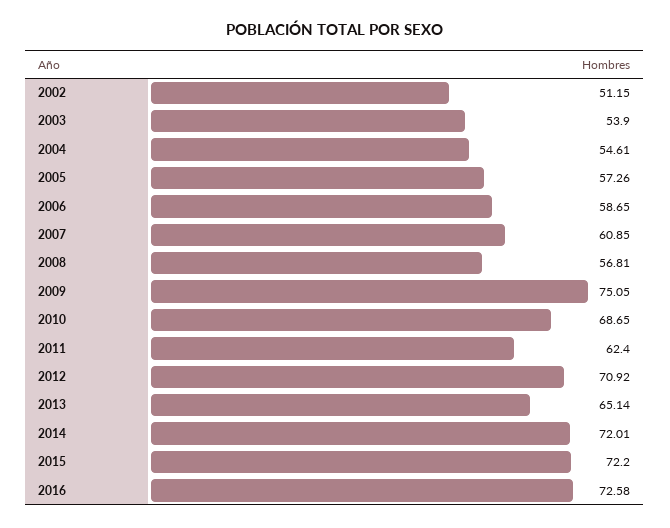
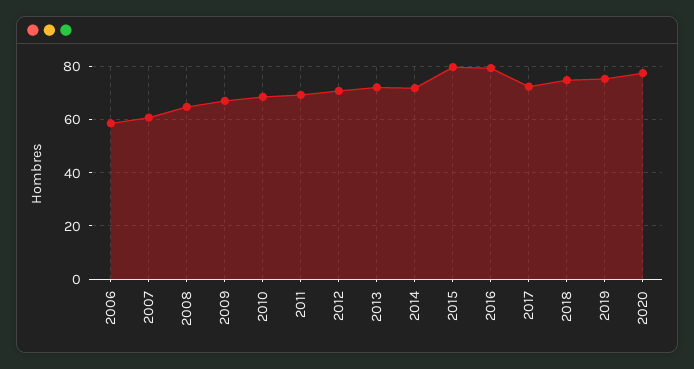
2002: 51.15 -> none
2003: 53.9 -> none
2004: 54.61 -> none
2005: 57.26 -> none
2008: 56.81 -> 65
2009: 75.05 -> 67.5
2011: 62.4 -> 70
2013: 65.14 -> 72.5
2015: 72.2 -> 80
2016: 72.58 -> 80
2017: none -> 72.5
2018: none -> 75
2019: none -> 75
2020: none -> 77.5

